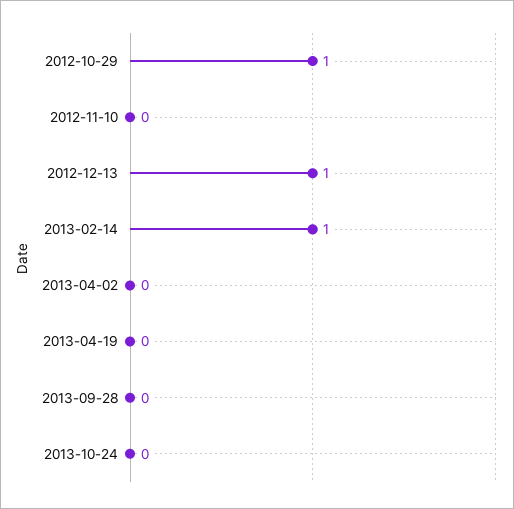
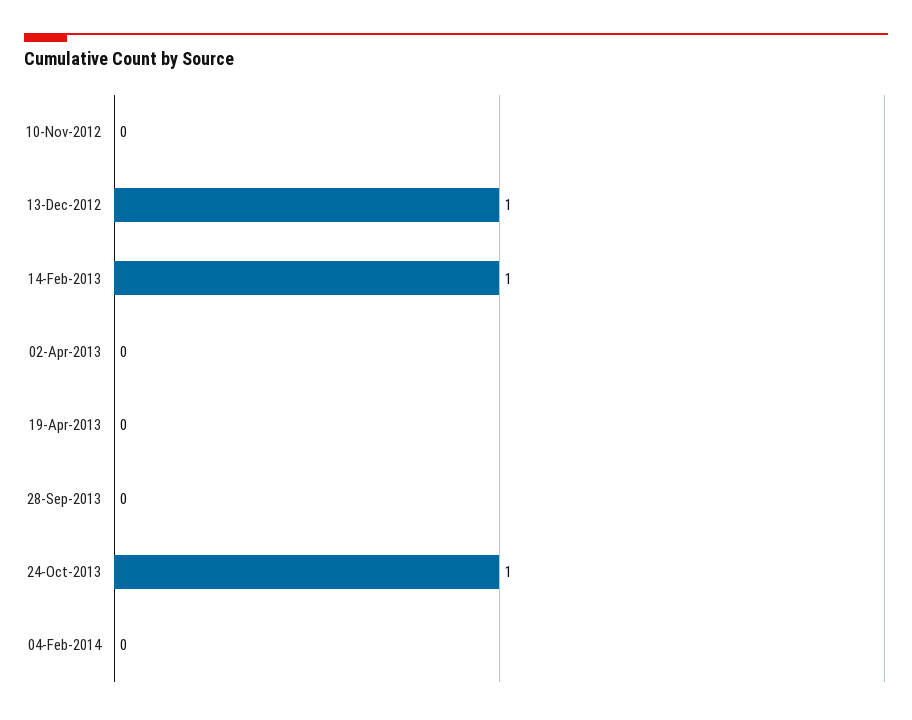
2012-10-29: 1 -> none
2013-10-24: 0 -> 1
04-Feb-2014: none -> 0

